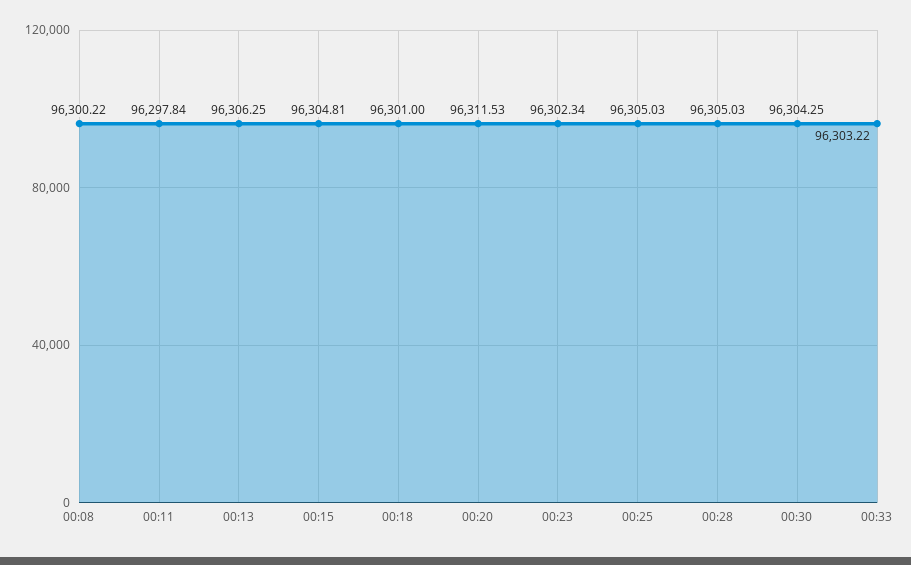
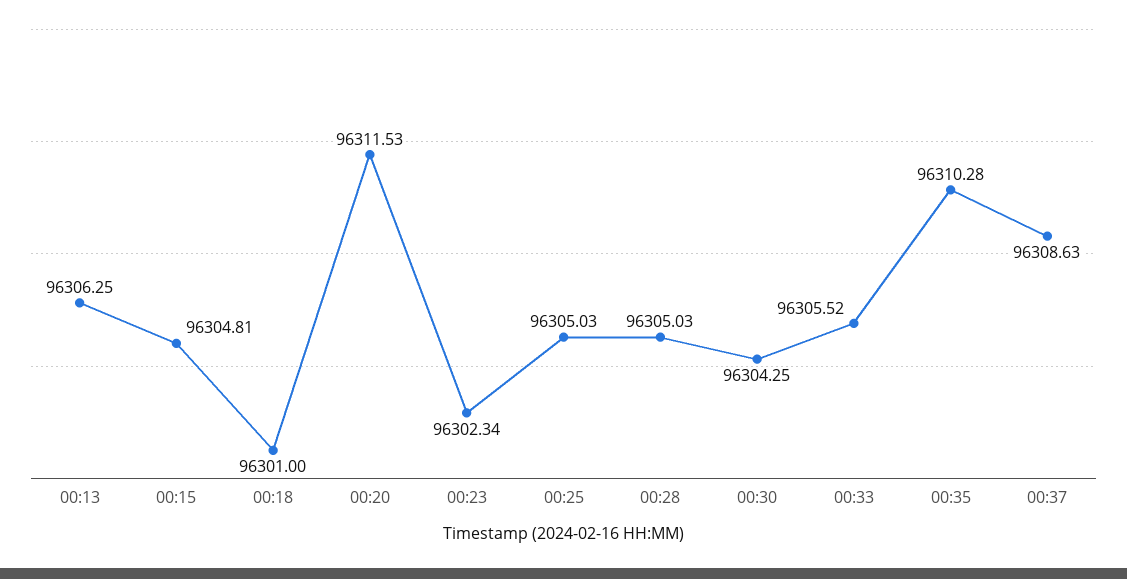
00:08: 96300.22 -> none
00:11: 96297.84 -> none
00:33: 96303.22 -> 96305.52
00:35: none -> 96310.28
00:37: none -> 96308.63

